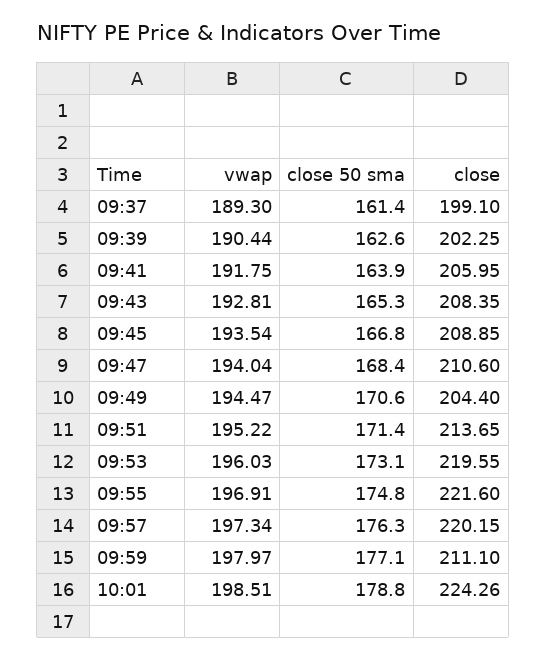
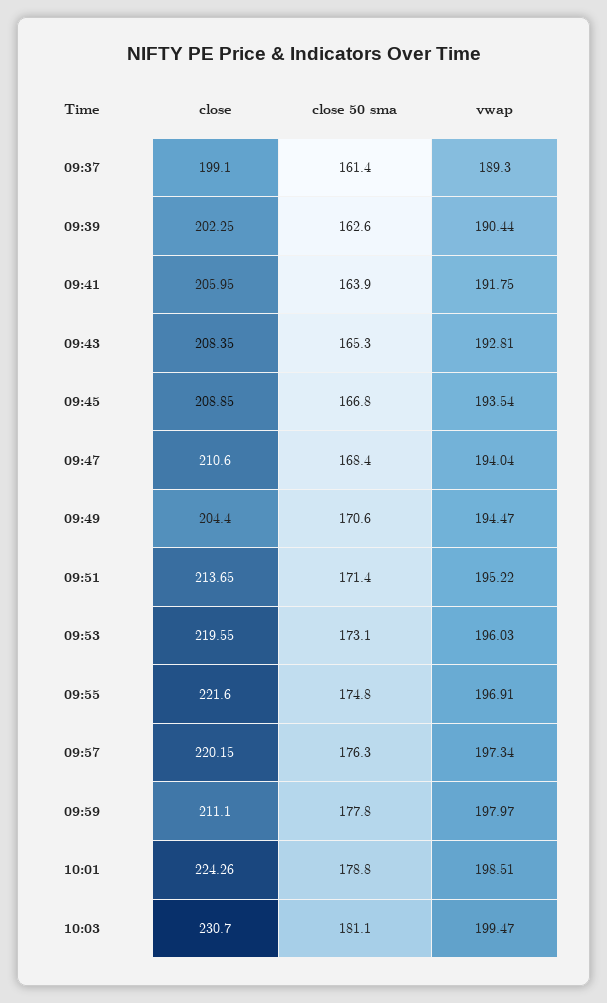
close 50 sma, 09:59: 177.1 -> 177.8
close, 10:03: none -> 230.7
close 50 sma, 10:03: none -> 181.1
vwap, 10:03: none -> 199.47

